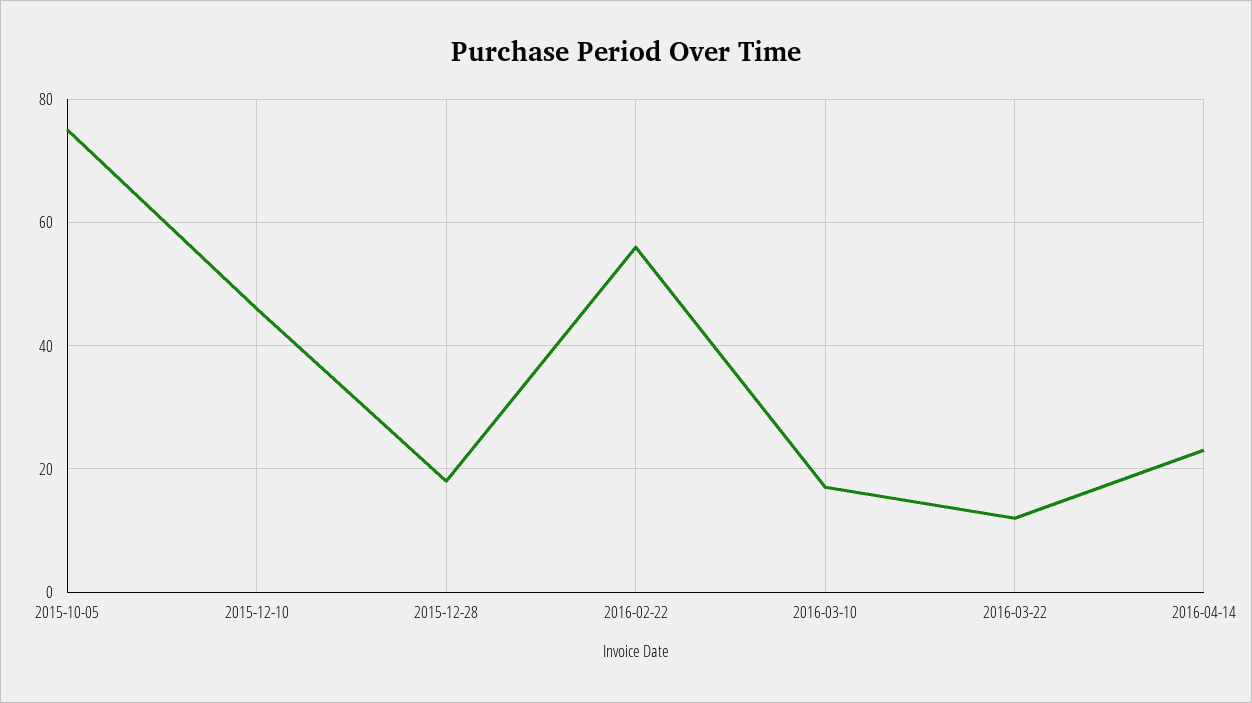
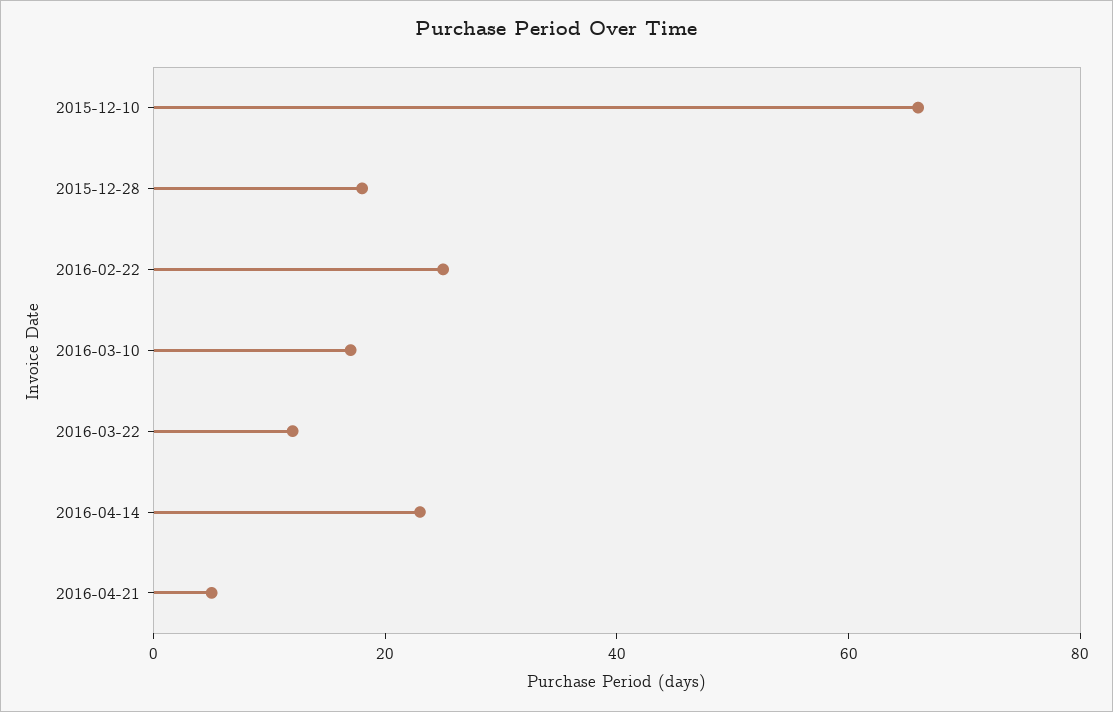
2015-10-05: 75 -> none
2015-12-10: 45 -> 65
2016-02-22: 55 -> 25
2016-04-21: none -> 5

